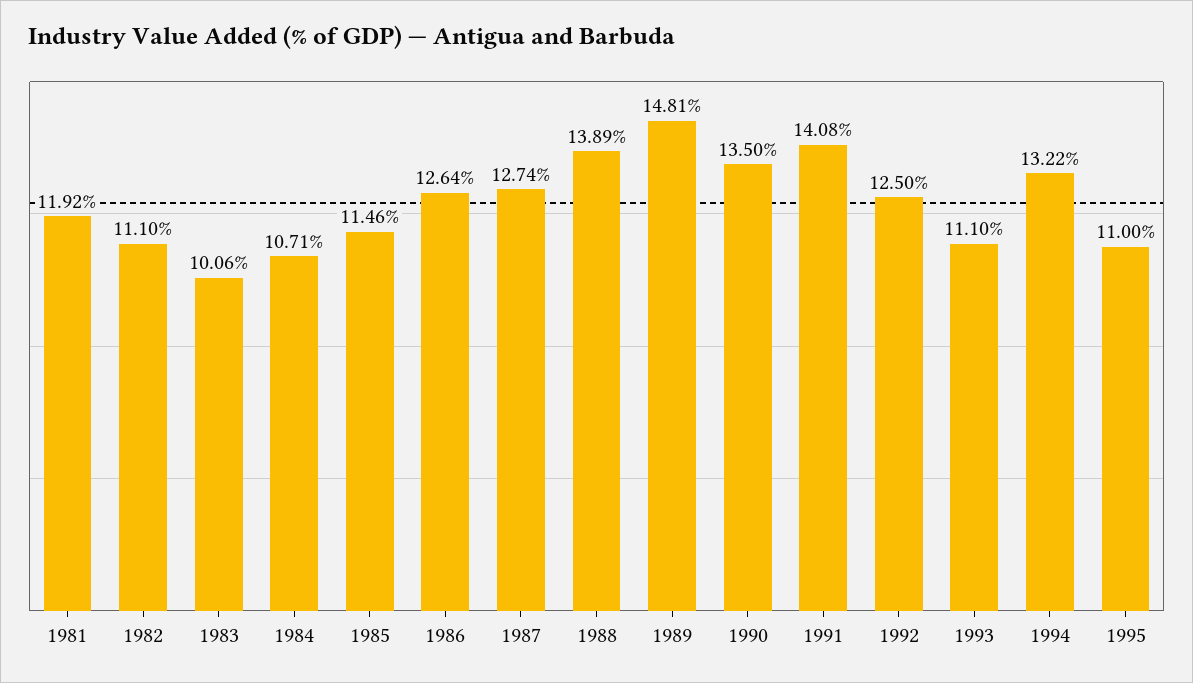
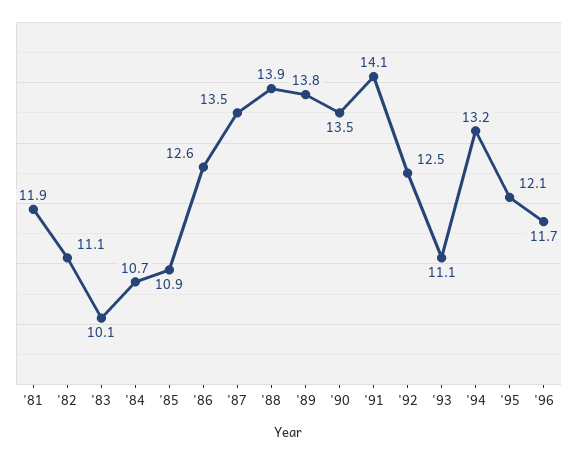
1985: 11.46 -> 10.9
1987: 12.74 -> 13.5
1989: 14.81 -> 13.8
1995: 11 -> 12.1
'96: none -> 11.7

